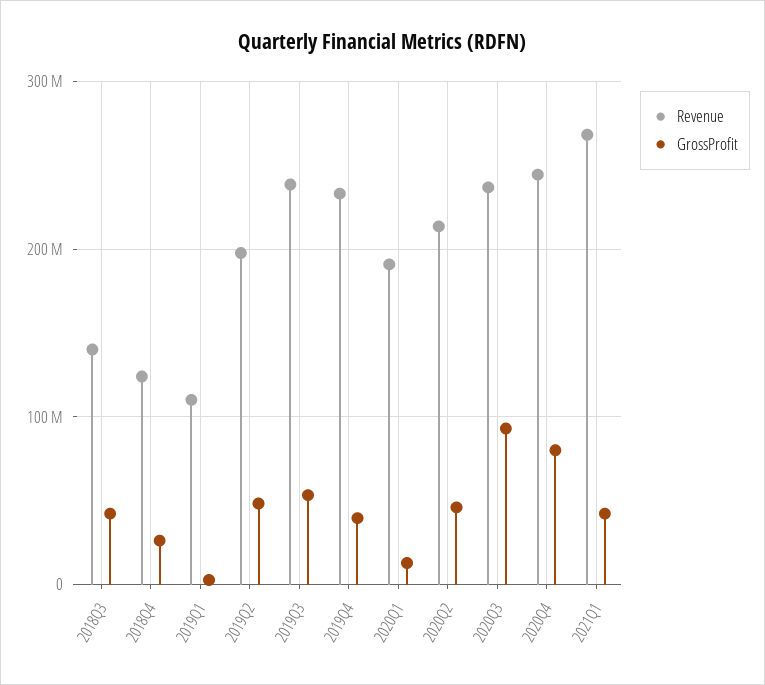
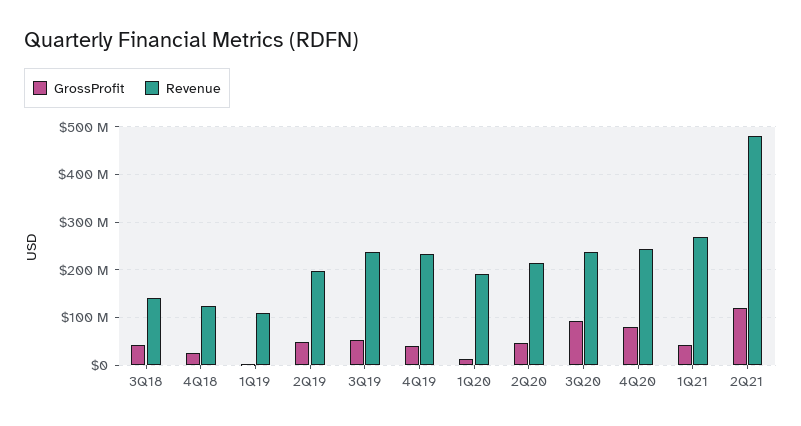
GrossProfit, 2Q21: none -> 120000000
Revenue, 2Q21: none -> 480000000

